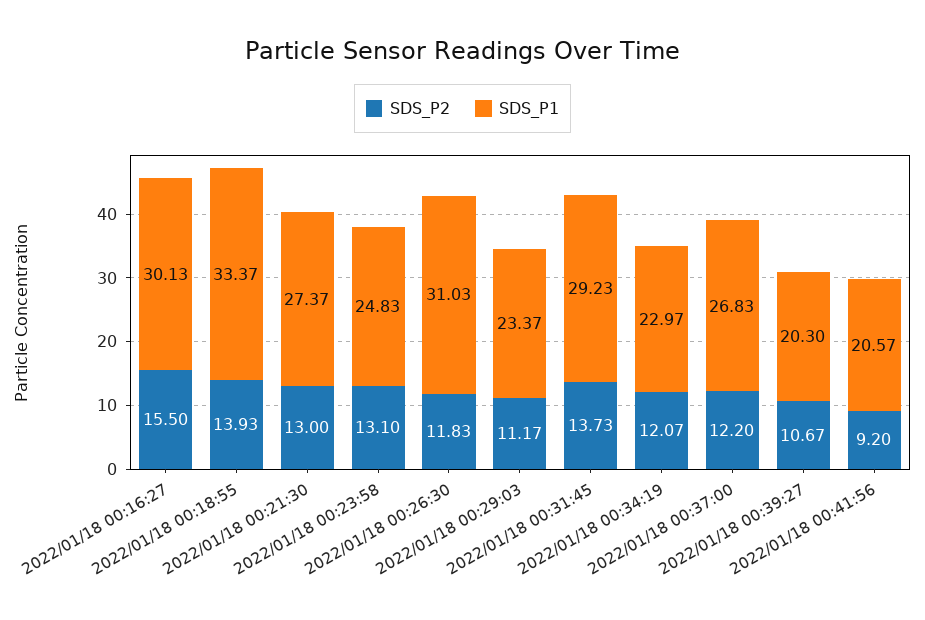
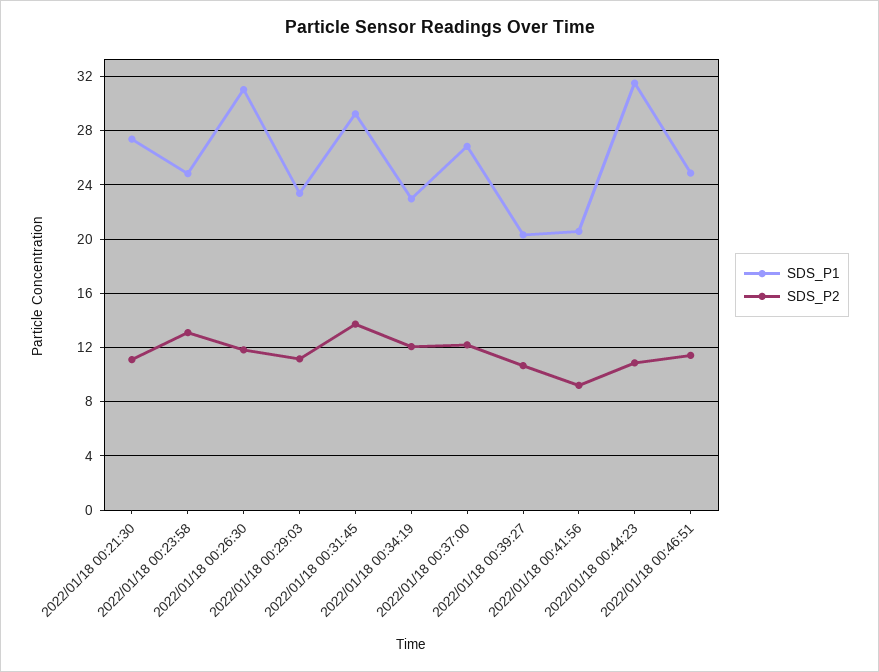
SDS_P2, 2022/01/18 00:16:27: 15.5 -> none
SDS_P1, 2022/01/18 00:16:27: 30.13 -> none
SDS_P2, 2022/01/18 00:18:55: 13.93 -> none
SDS_P1, 2022/01/18 00:18:55: 33.37 -> none
SDS_P2, 2022/01/18 00:21:30: 13 -> 11
SDS_P1, 2022/01/18 00:44:23: none -> 31.5
SDS_P2, 2022/01/18 00:44:23: none -> 11
SDS_P1, 2022/01/18 00:46:51: none -> 25
SDS_P2, 2022/01/18 00:46:51: none -> 11.5

